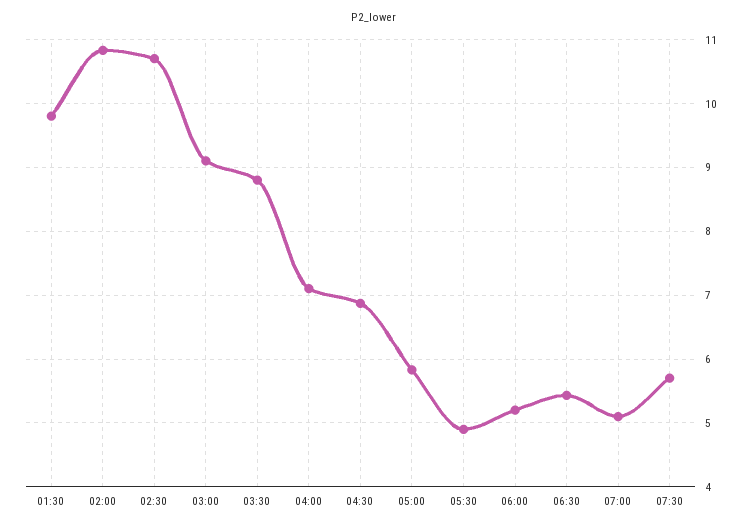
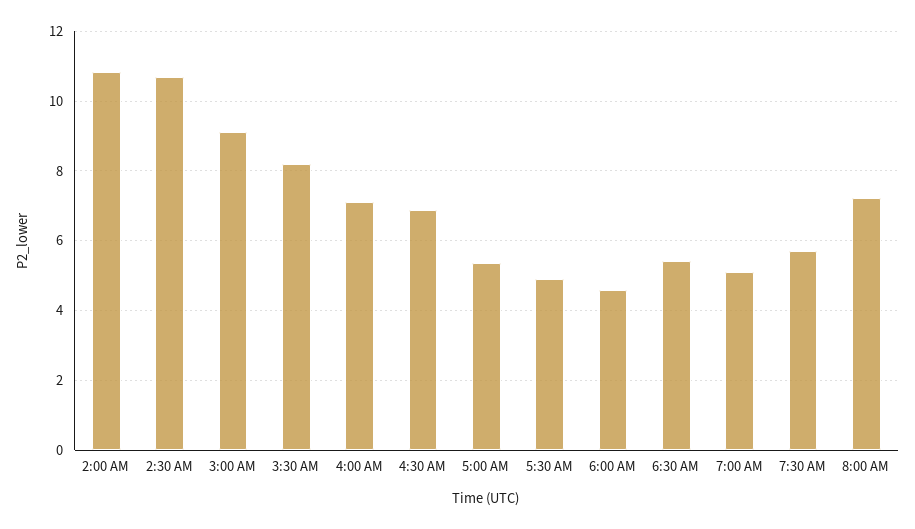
01:30: 9.8 -> none
03:30: 8.8 -> 8.2
05:00: 5.8 -> 5.4
06:00: 5.2 -> 4.6
8:00 AM: none -> 7.2

